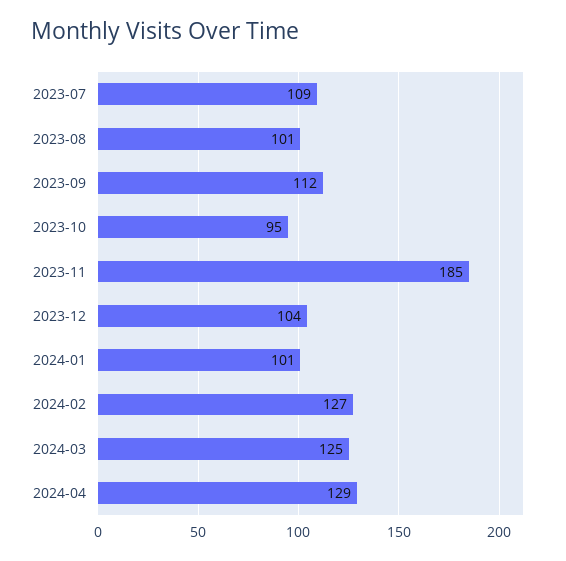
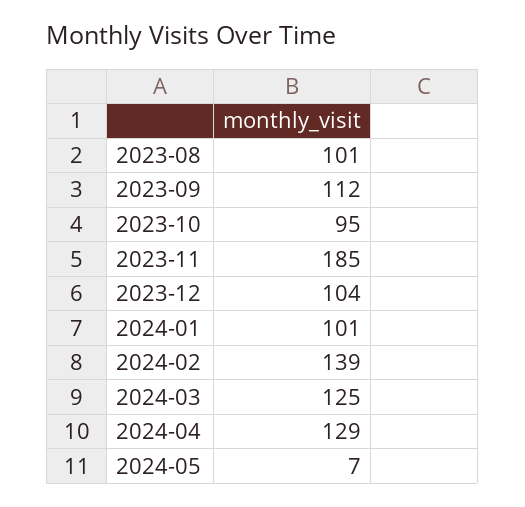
2023-07: 109 -> none
2024-02: 127 -> 139
2024-05: none -> 7

